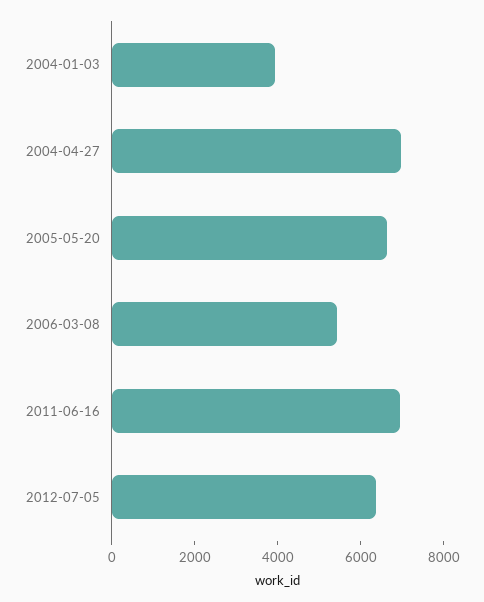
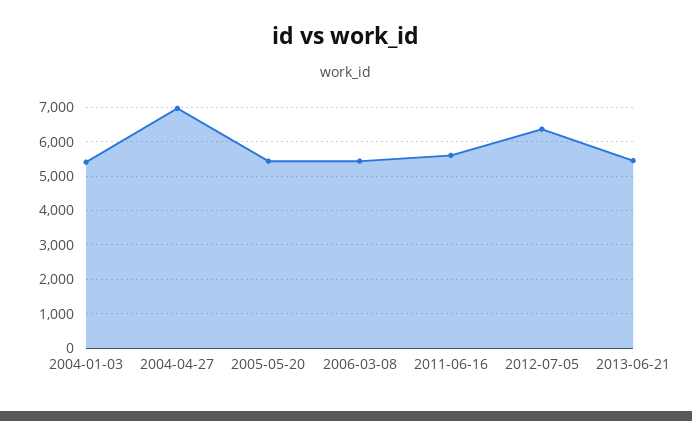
2004-01-03: 4000 -> 5400
2005-05-20: 6500 -> 5400
2011-06-16: 7000 -> 5600
2013-06-21: none -> 5400

